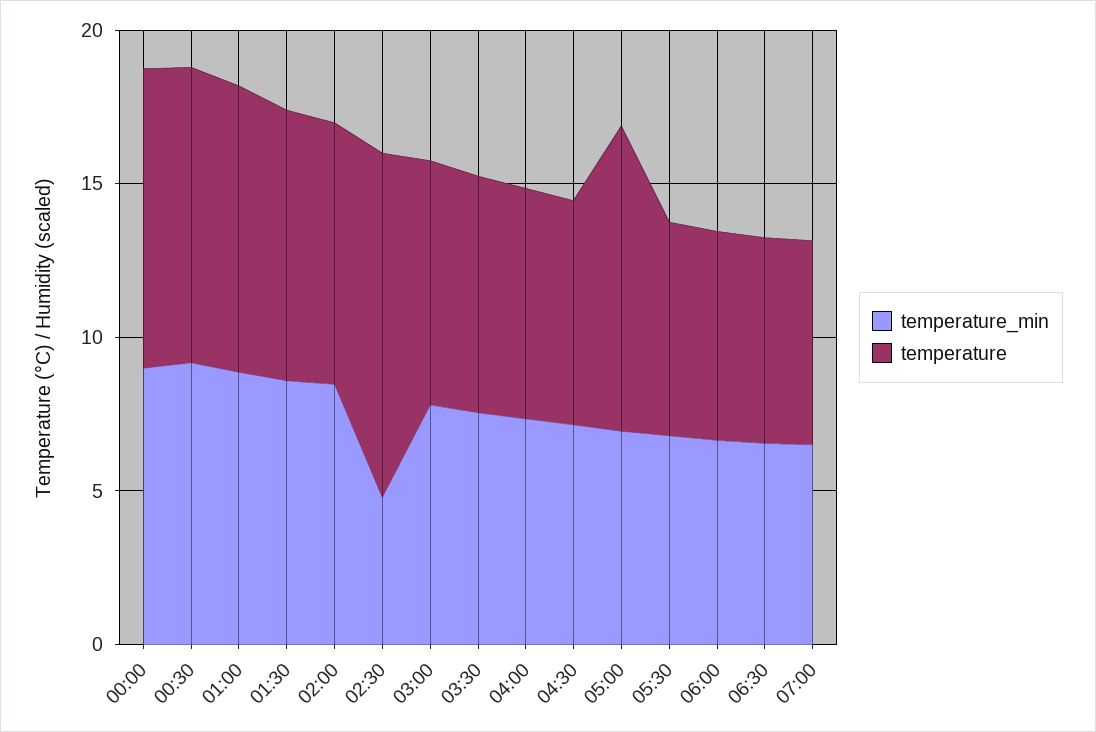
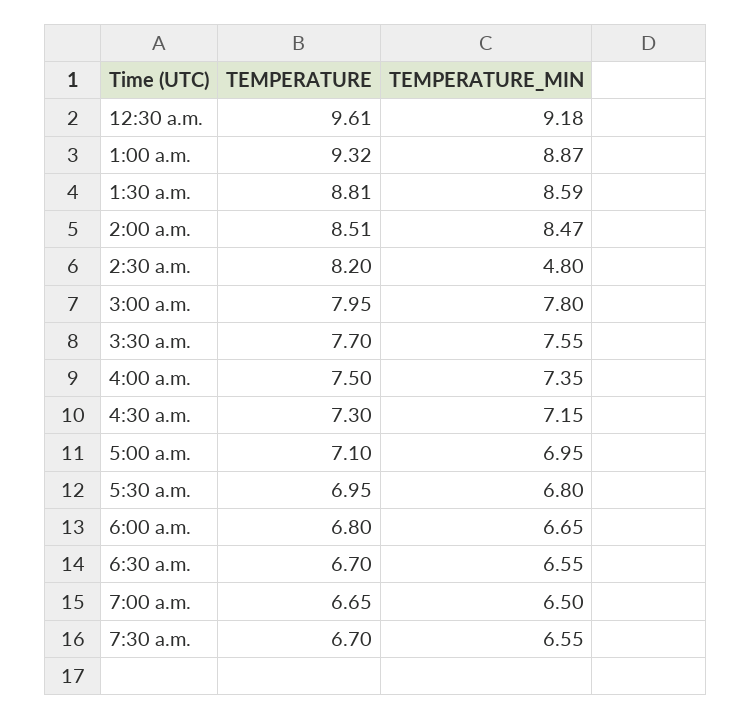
temperature_min, 00:00: 9 -> none
temperature, 00:00: 10 -> none
temperature, 02:30: 11 -> 8.2
temperature, 05:00: 10 -> 7.1
temperature, 7:30 a.m.: none -> 6.7
temperature_min, 7:30 a.m.: none -> 6.55

